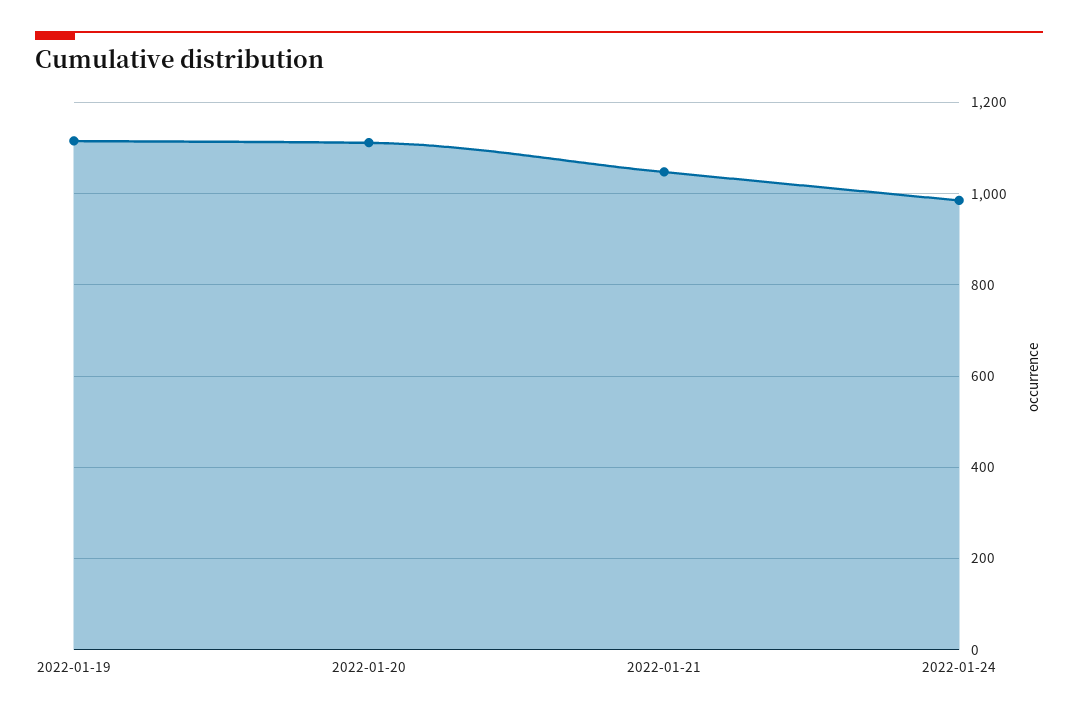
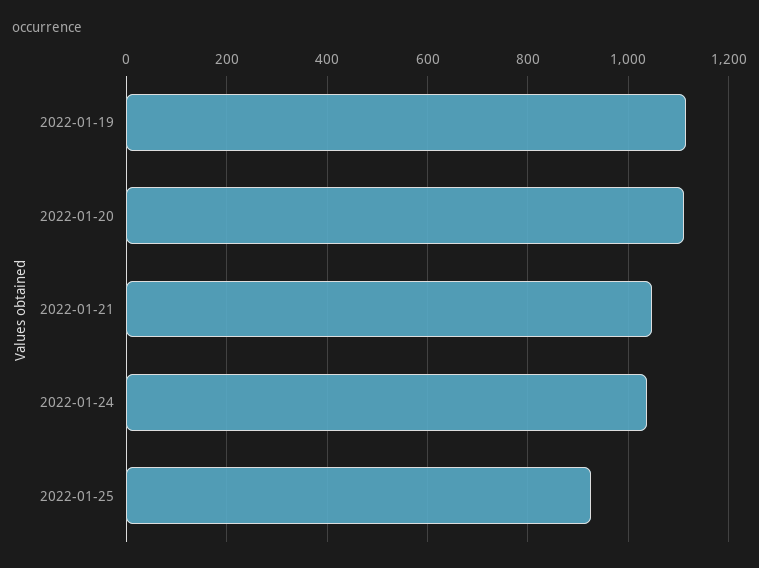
2022-01-24: 980 -> 1040
2022-01-25: none -> 920

